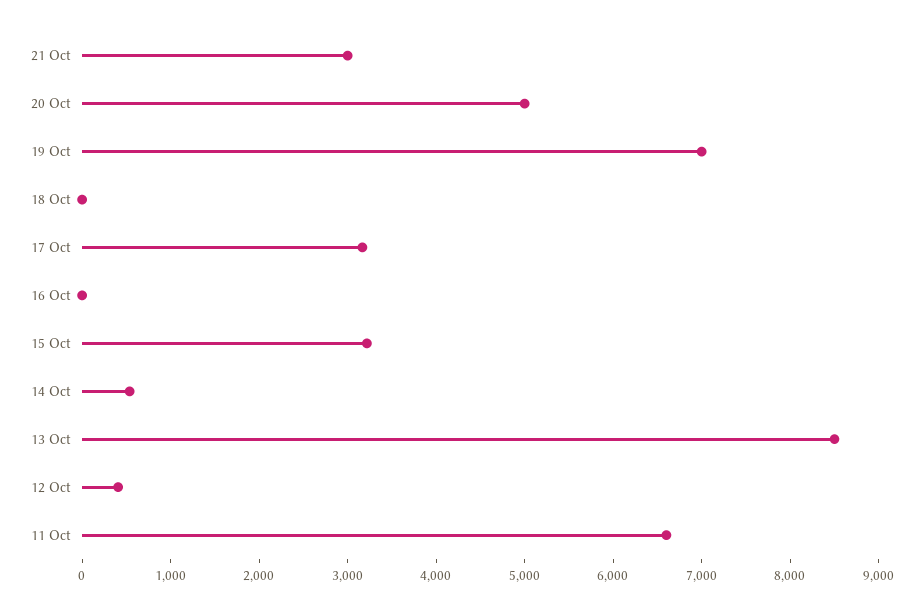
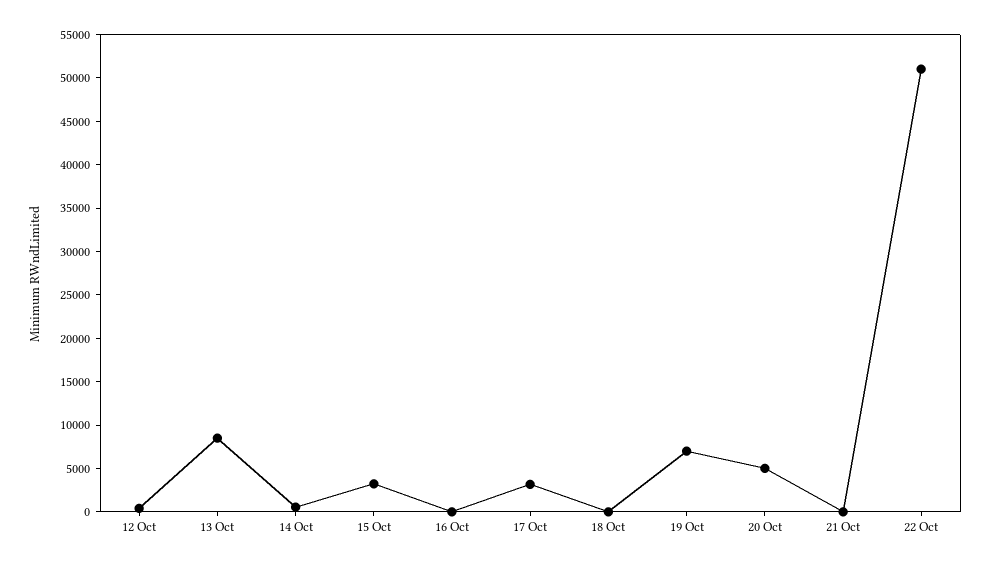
21 Oct: 3000 -> 0
11 Oct: 6600 -> none
22 Oct: none -> 51000

